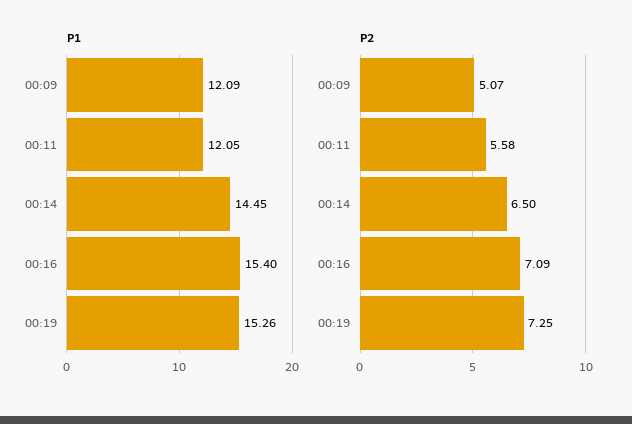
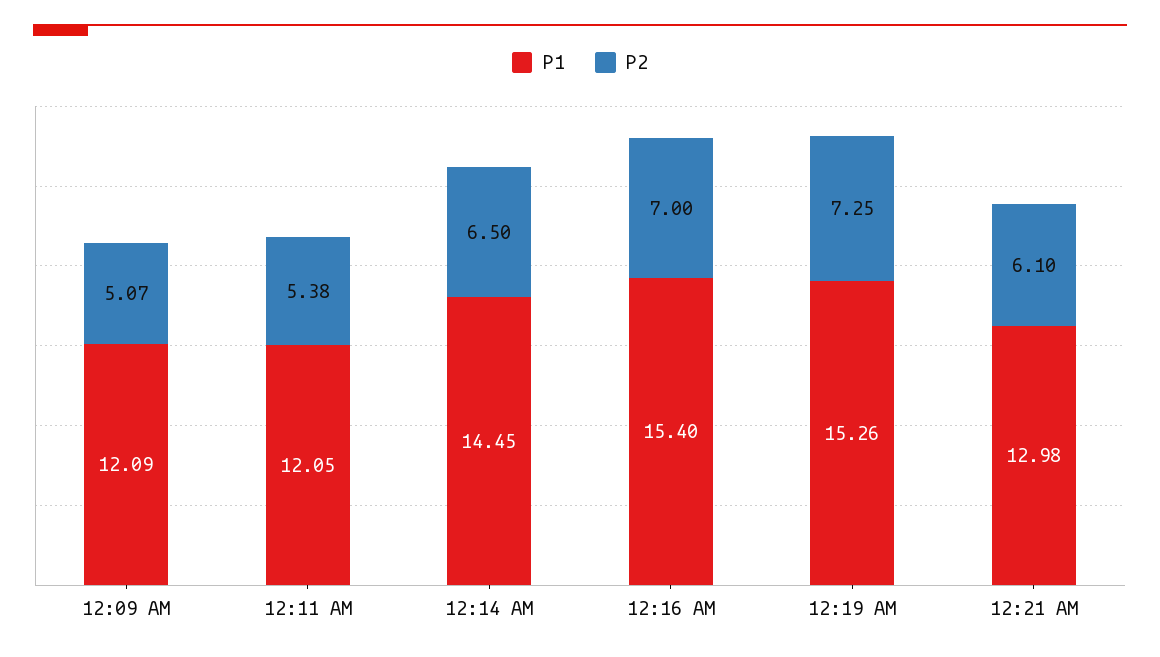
P2, 00:11: 5.58 -> 5.38
P2, 00:16: 7.09 -> 7
P1, 12:21 AM: none -> 12.98
P2, 12:21 AM: none -> 6.1

